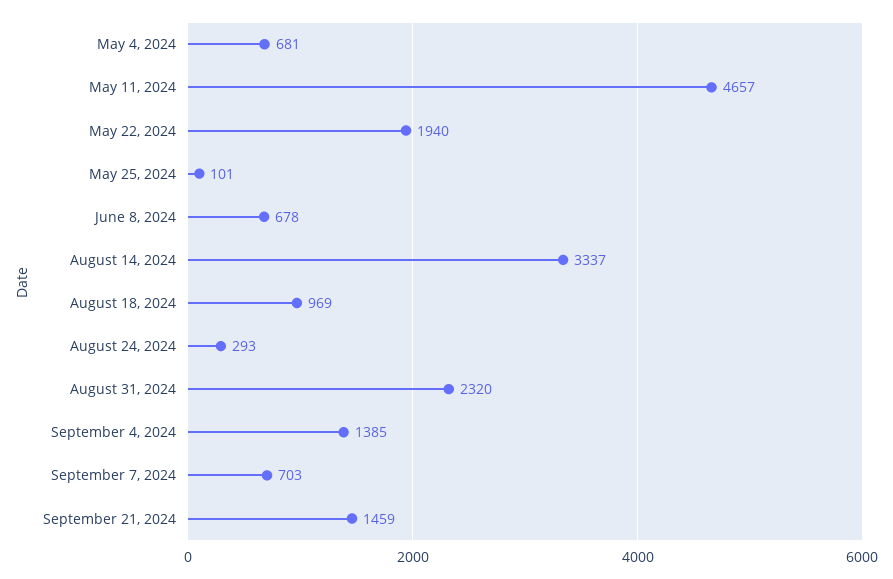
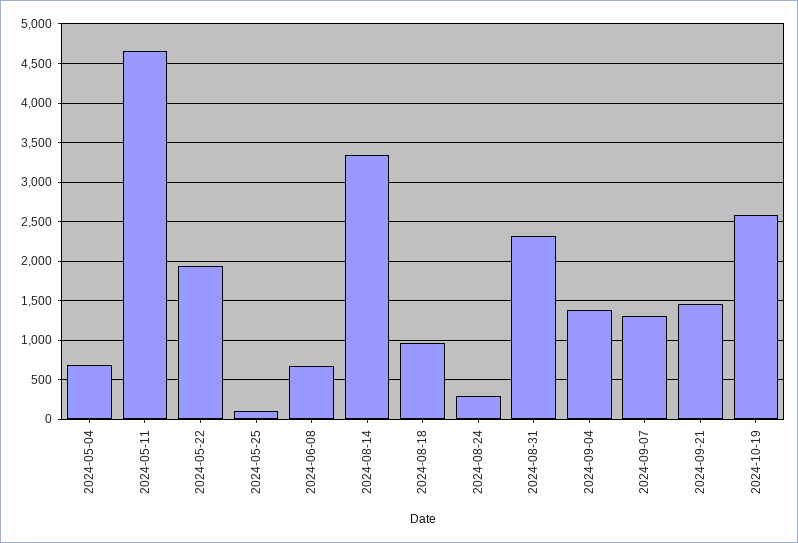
September 7, 2024: 703 -> 1300
2024-10-19: none -> 2600

